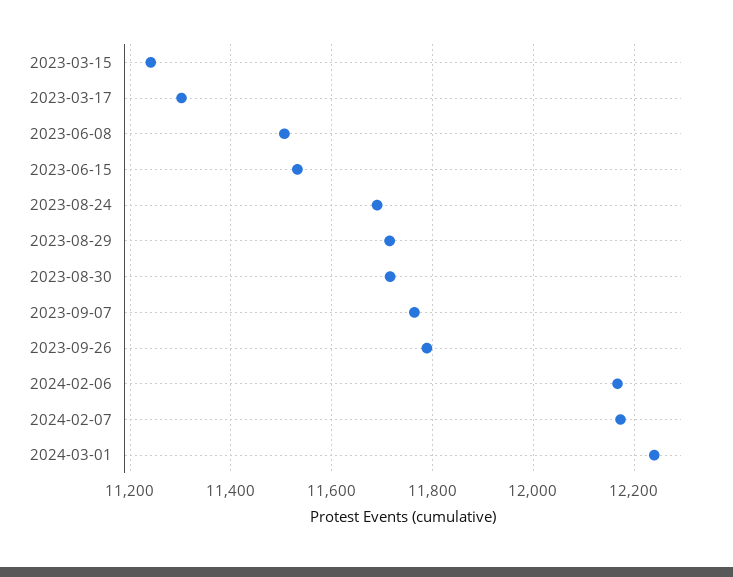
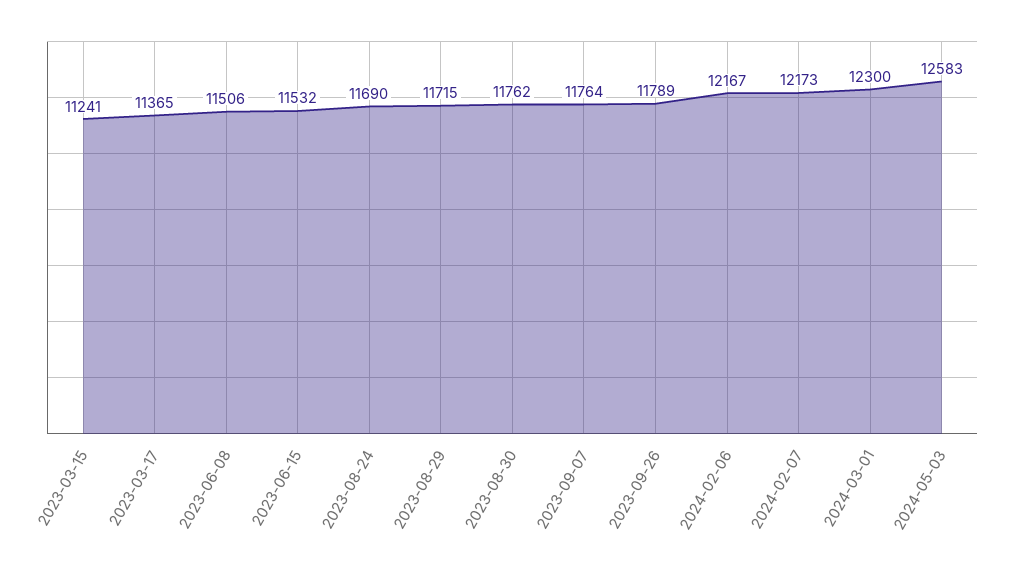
2023-03-17: 11300 -> 11365
2023-08-30: 11720 -> 11762
2024-03-01: 12240 -> 12300
2024-05-03: none -> 12583

